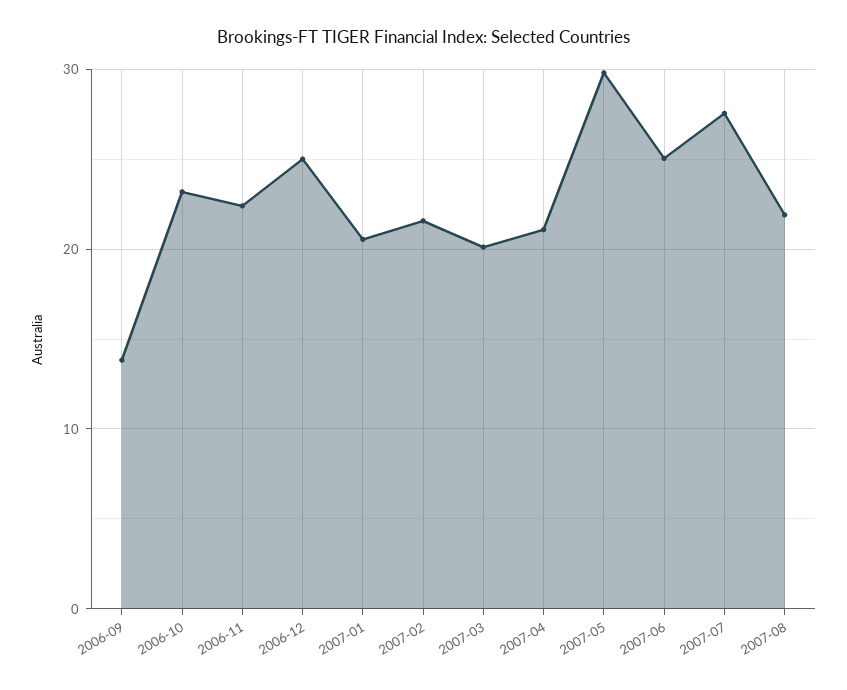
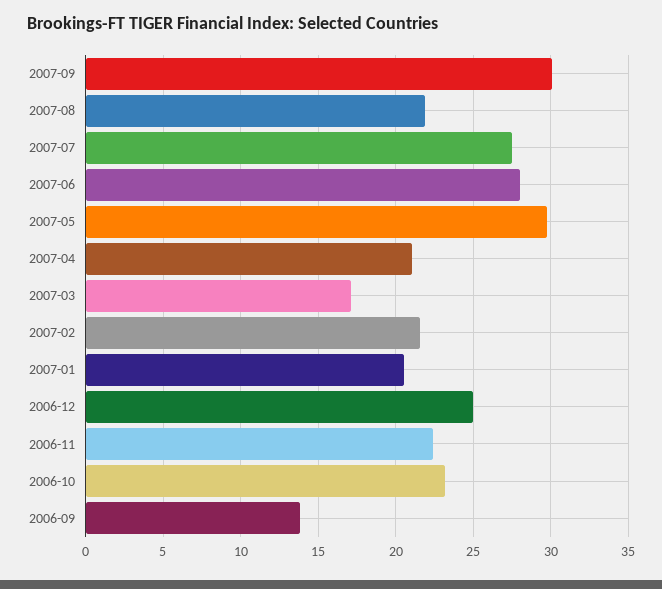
2007-03: 20 -> 17
2007-06: 25 -> 28
2007-09: none -> 30

